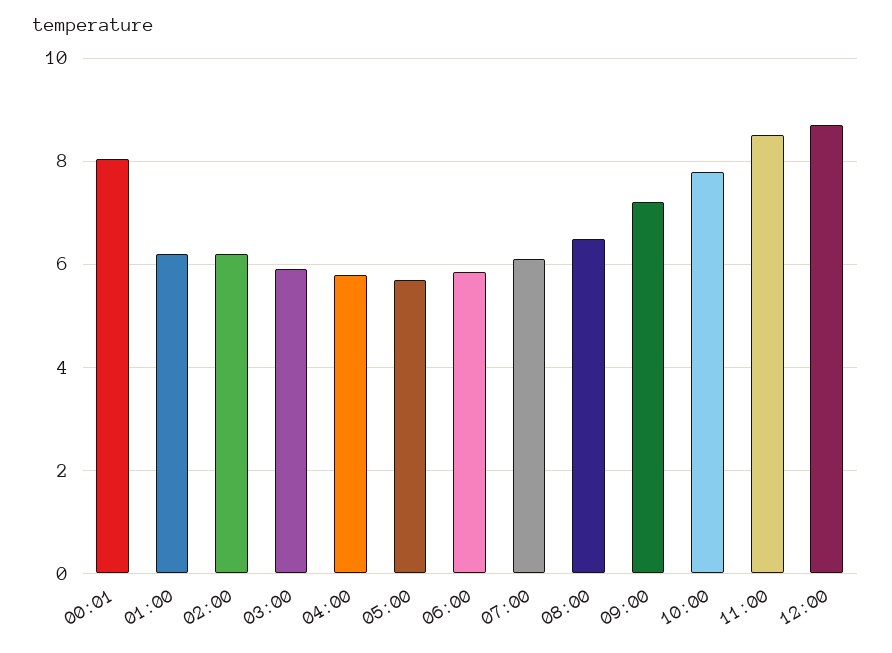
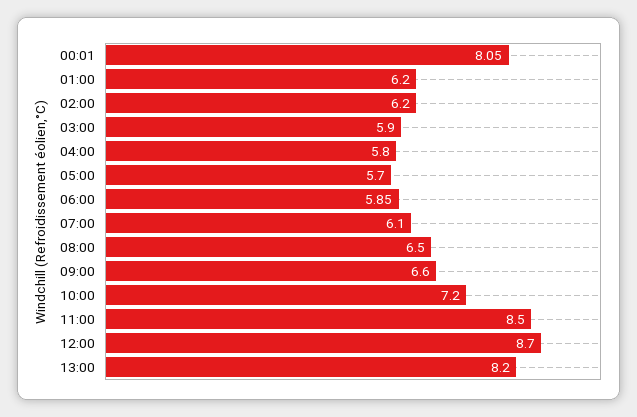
09:00: 7.2 -> 6.6
10:00: 7.8 -> 7.2
13:00: none -> 8.2

